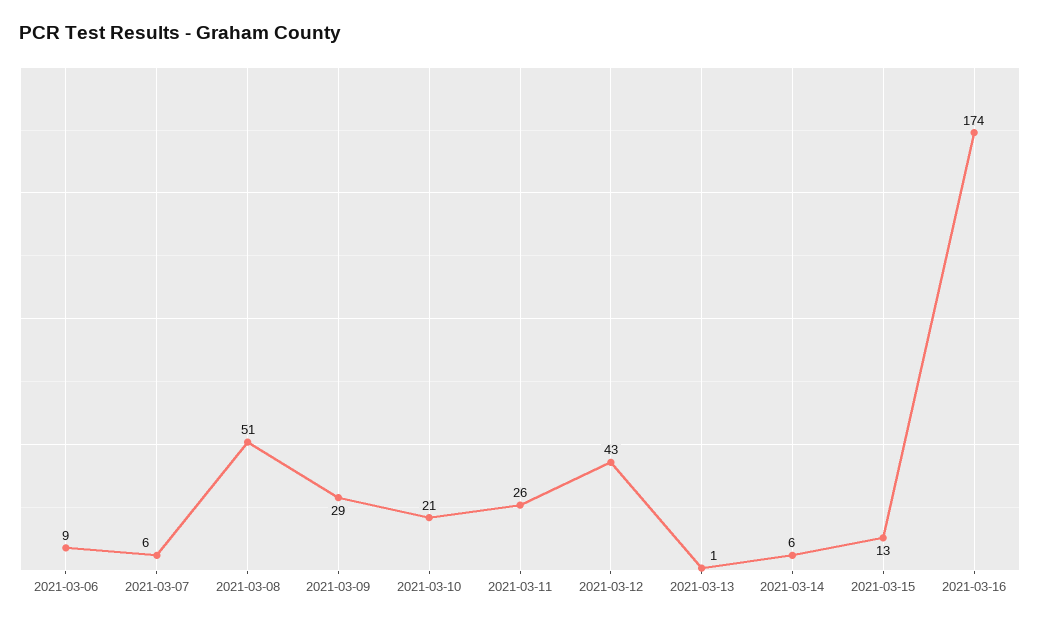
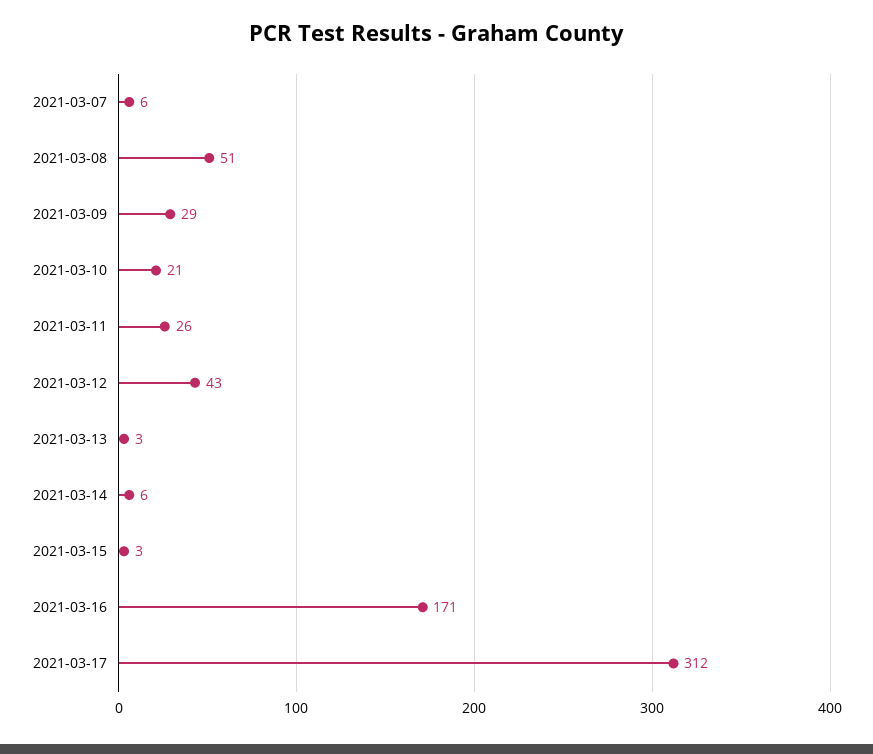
2021-03-06: 9 -> none
2021-03-13: 1 -> 3
2021-03-15: 13 -> 3
2021-03-16: 174 -> 171
2021-03-17: none -> 312

